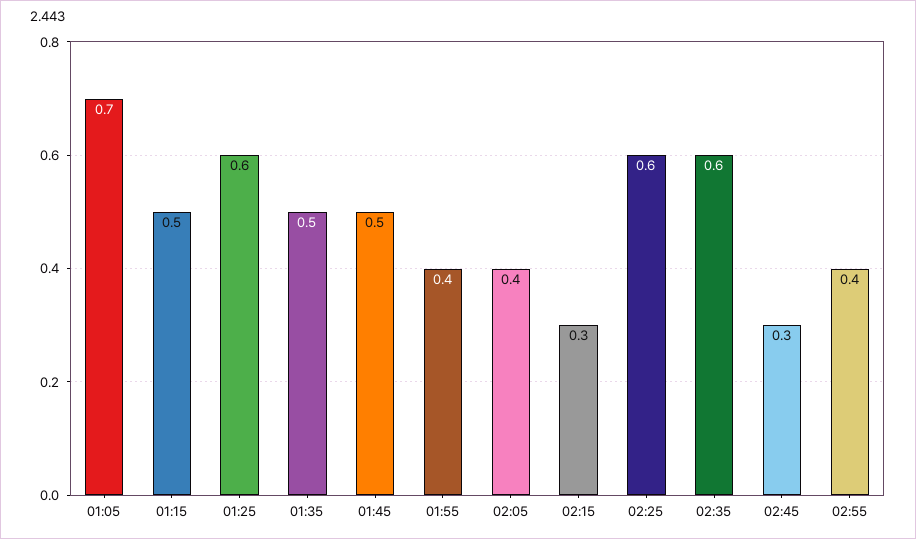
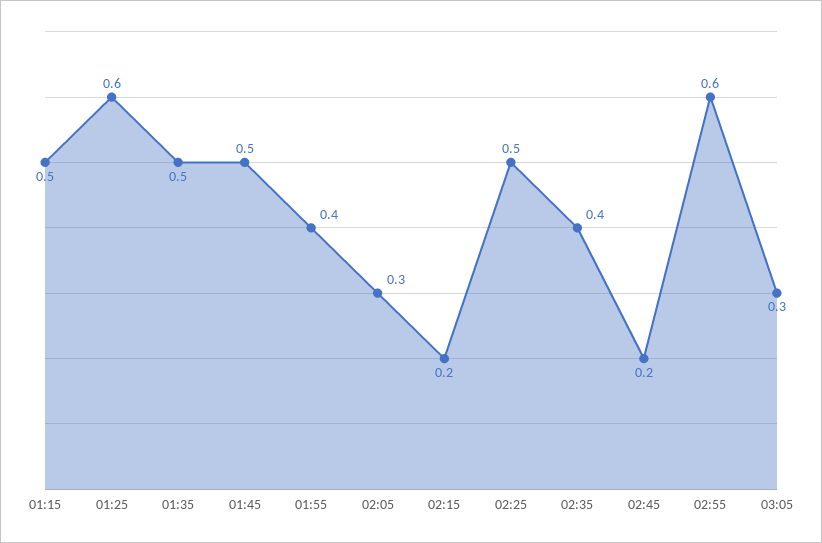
01:05: 0.7 -> none
02:05: 0.4 -> 0.3
02:15: 0.3 -> 0.2
02:25: 0.6 -> 0.5
02:35: 0.6 -> 0.4
02:45: 0.3 -> 0.2
02:55: 0.4 -> 0.6
03:05: none -> 0.3

